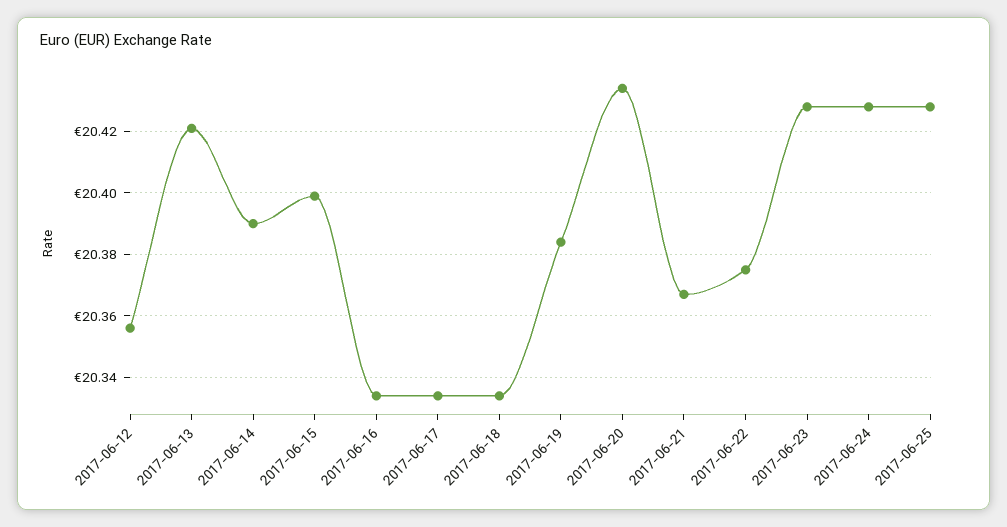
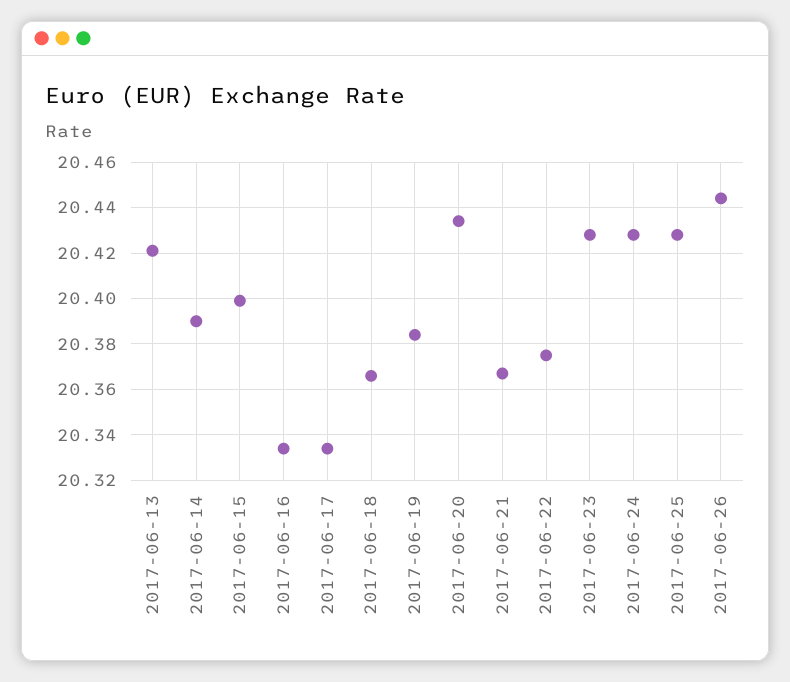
2017-06-12: 20.355 -> none
2017-06-18: 20.335 -> 20.365
2017-06-26: none -> 20.445

